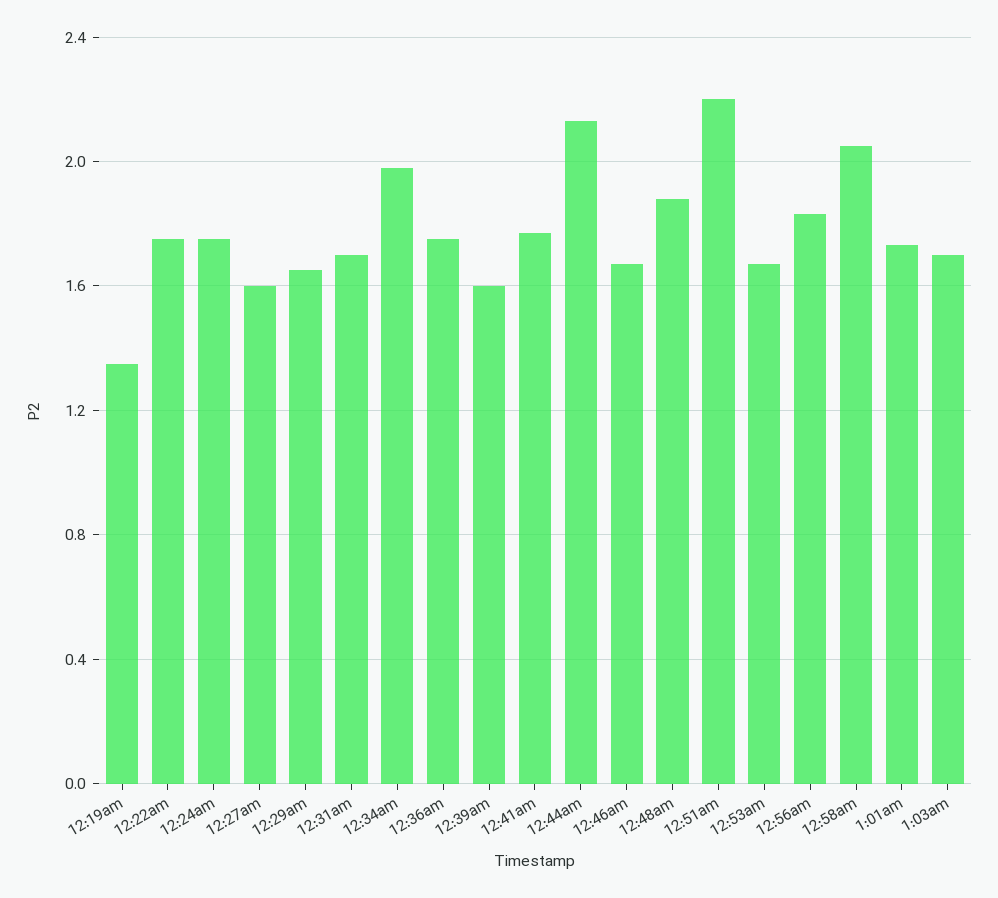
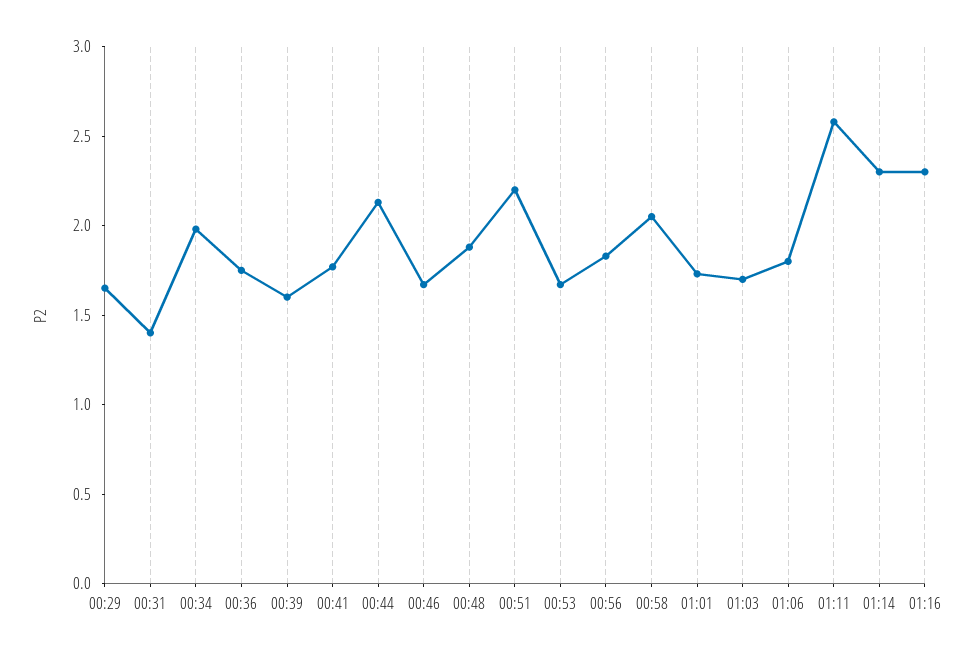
12:19am: 1.35 -> none
12:22am: 1.75 -> none
12:24am: 1.75 -> none
12:27am: 1.6 -> none
12:31am: 1.7 -> 1.4
01:06: none -> 1.8
01:11: none -> 2.6
01:14: none -> 2.3
01:16: none -> 2.3

